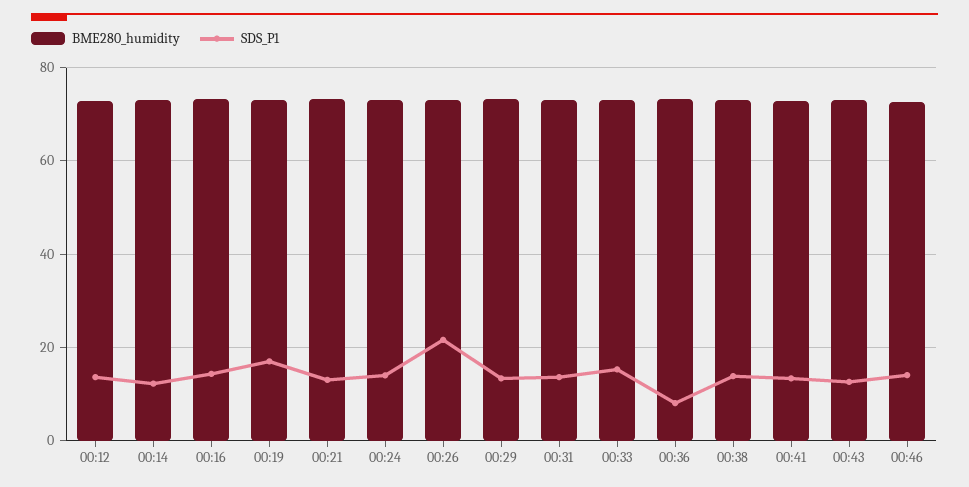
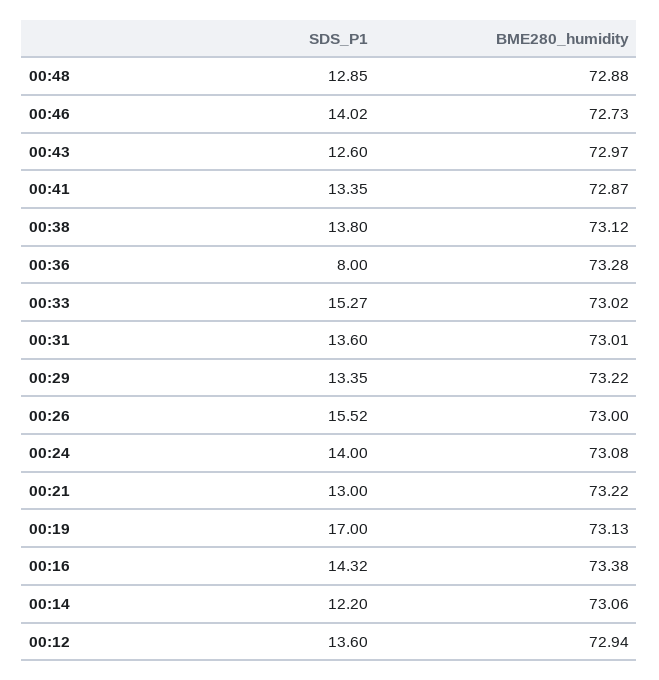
SDS_P1, 00:26: 22 -> 15.52
SDS_P1, 00:48: none -> 12.85
BME280_humidity, 00:48: none -> 72.88

